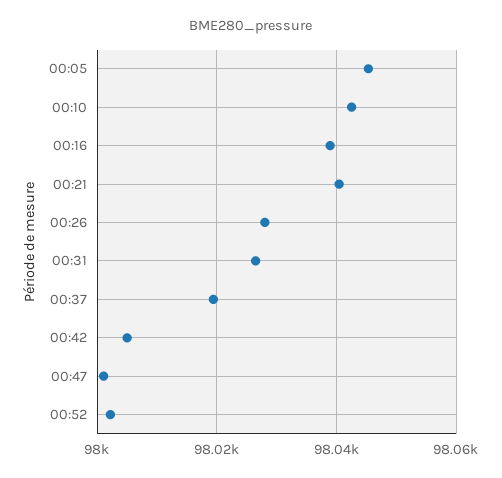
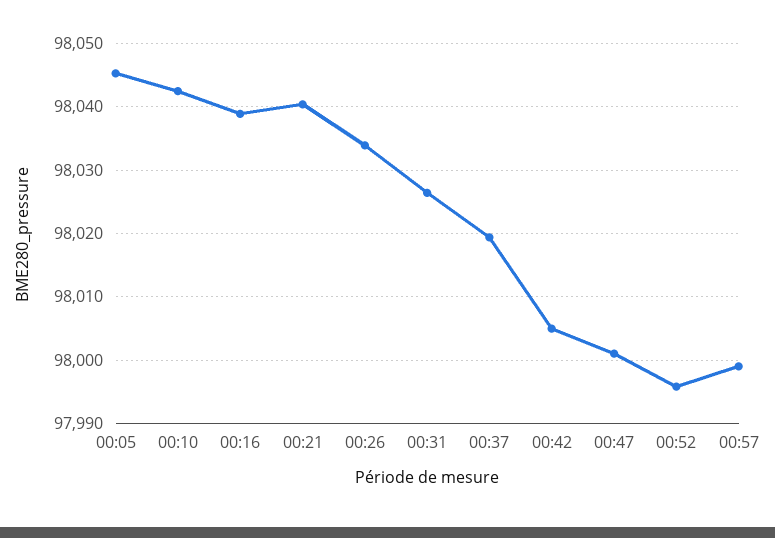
00:26: 98028 -> 98034
00:52: 98002 -> 97996
00:57: none -> 97999

